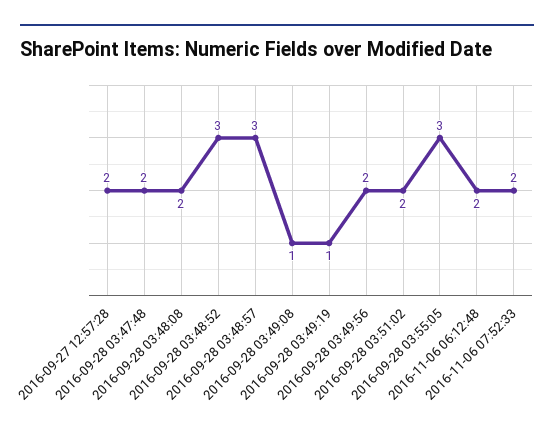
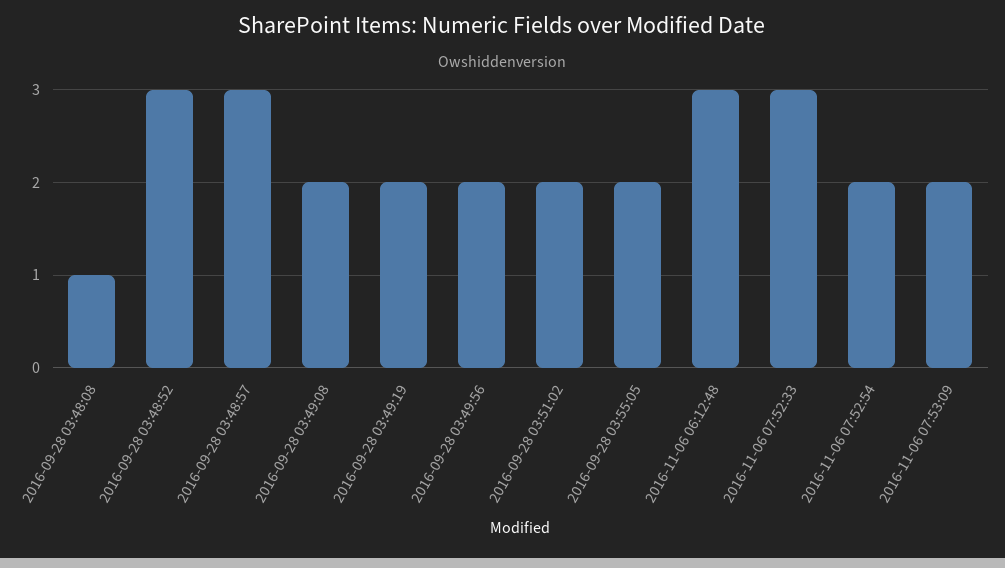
2016-09-27 12:57:28: 2 -> none
2016-09-28 03:47:48: 2 -> none
2016-09-28 03:48:08: 2 -> 1
2016-09-28 03:49:08: 1 -> 2
2016-09-28 03:49:19: 1 -> 2
2016-09-28 03:55:05: 3 -> 2
2016-11-06 06:12:48: 2 -> 3
2016-11-06 07:52:33: 2 -> 3
2016-11-06 07:52:54: none -> 2
2016-11-06 07:53:09: none -> 2

